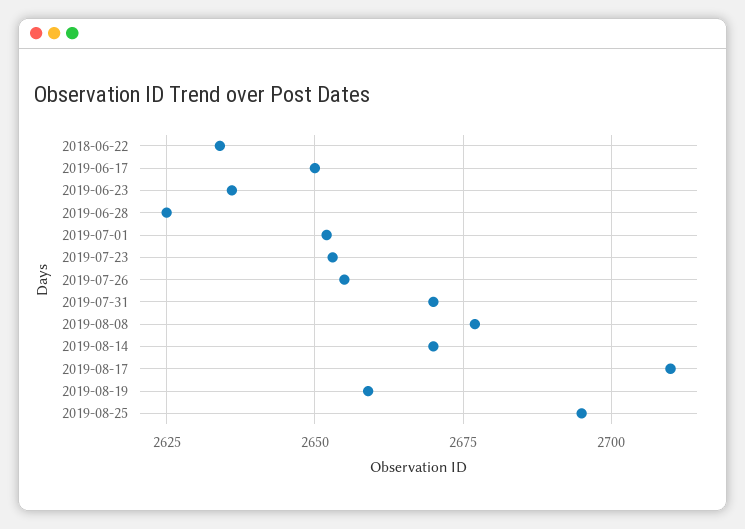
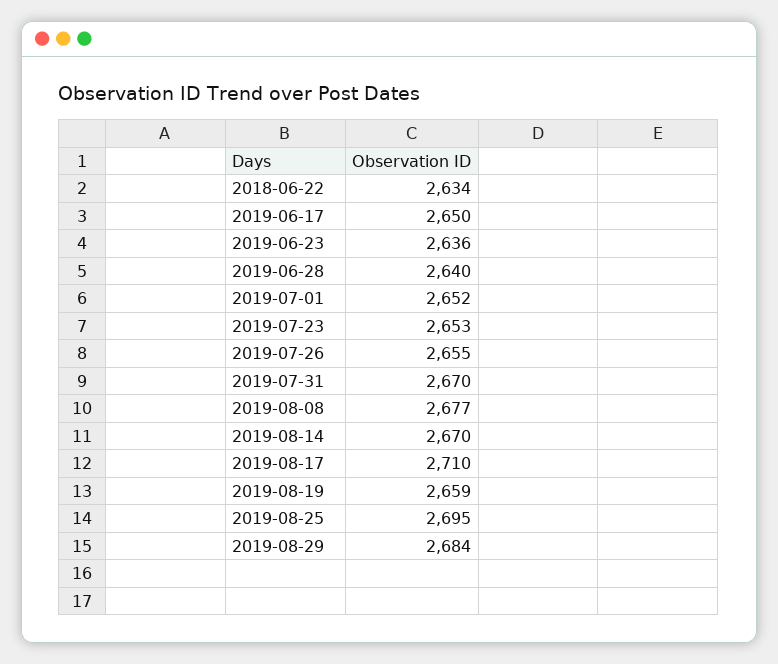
2019-06-28: 2625 -> 2640
2019-08-29: none -> 2684

